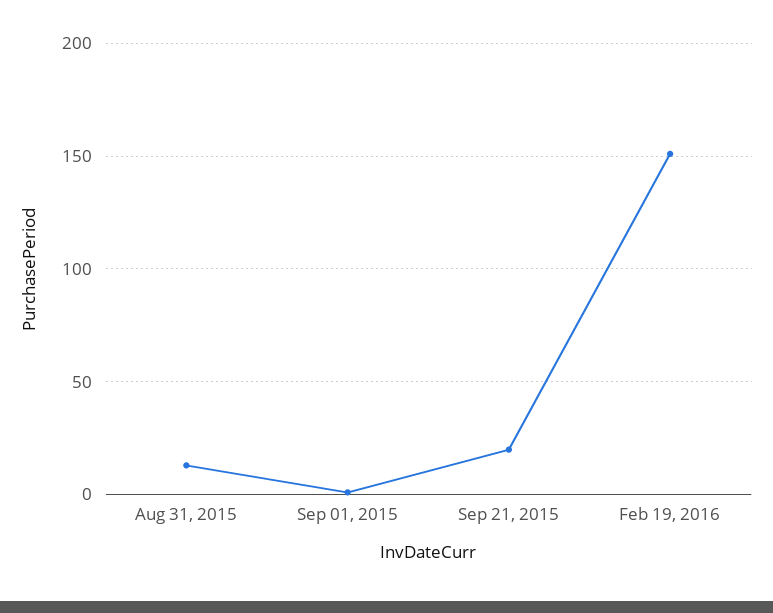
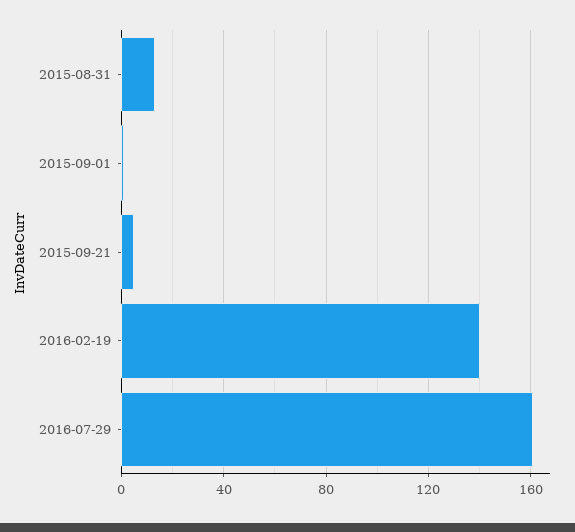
Sep 21, 2015: 20 -> 5
Feb 19, 2016: 150 -> 140
2016-07-29: none -> 160

